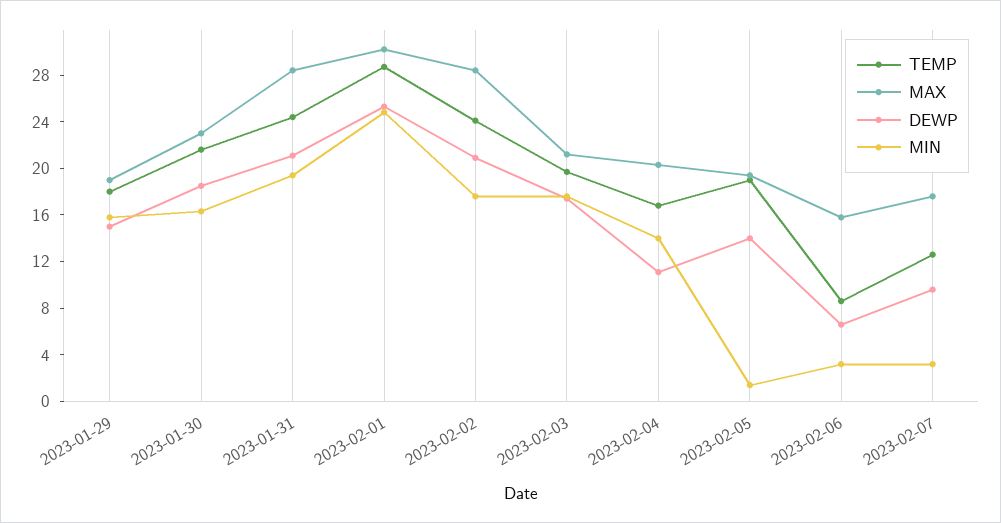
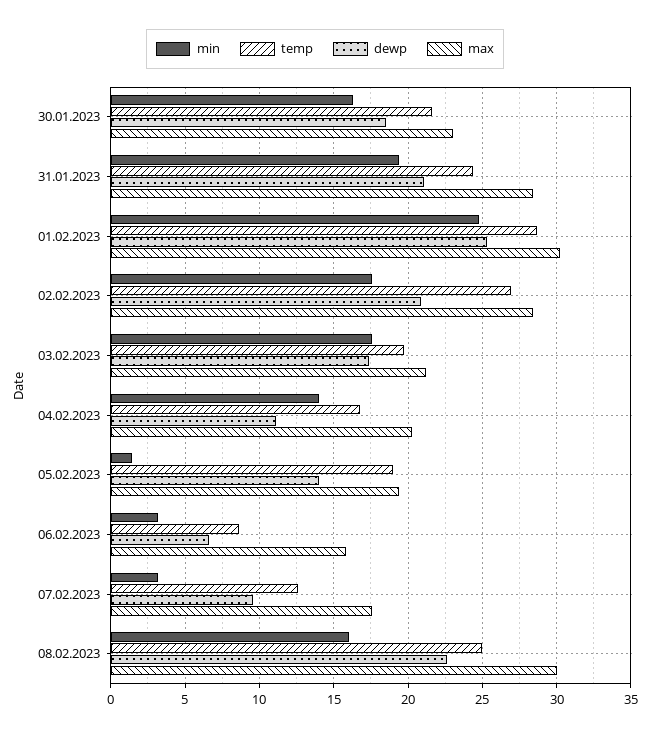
TEMP, 2023-01-29: 18 -> none
MAX, 2023-01-29: 19 -> none
DEWP, 2023-01-29: 15 -> none
MIN, 2023-01-29: 16 -> none
TEMP, 2023-02-02: 24 -> 27
MIN, 08.02.2023: none -> 16
TEMP, 08.02.2023: none -> 25
DEWP, 08.02.2023: none -> 22.5
MAX, 08.02.2023: none -> 30

